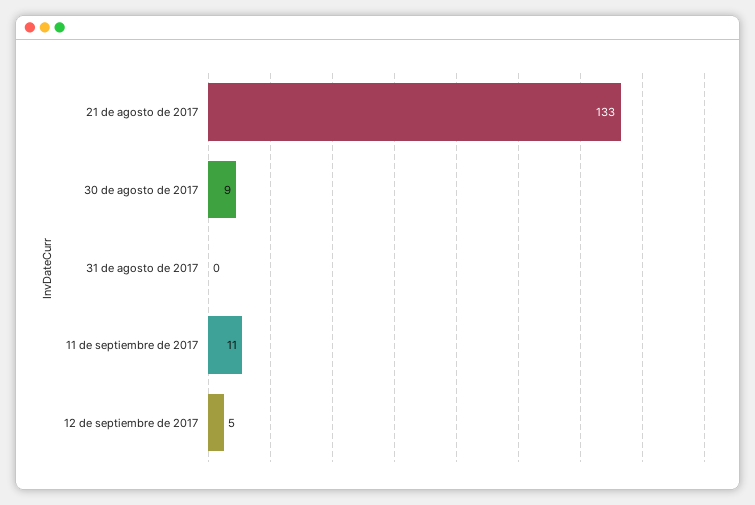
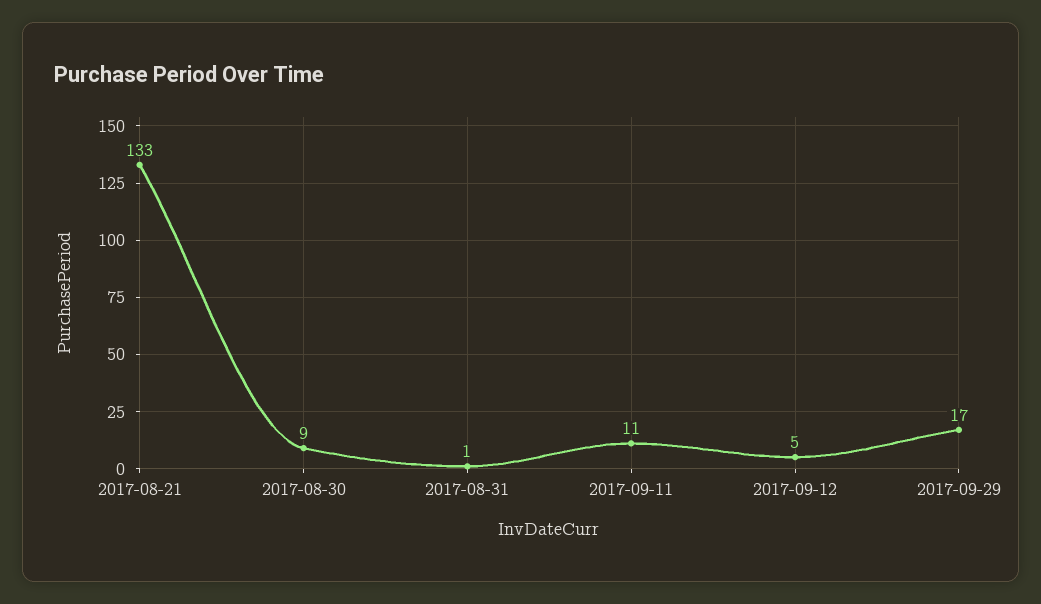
31 de agosto de 2017: 0 -> 1
2017-09-29: none -> 17

